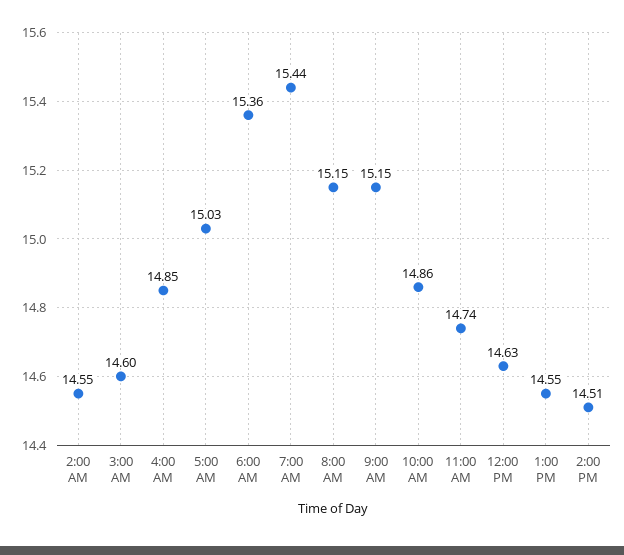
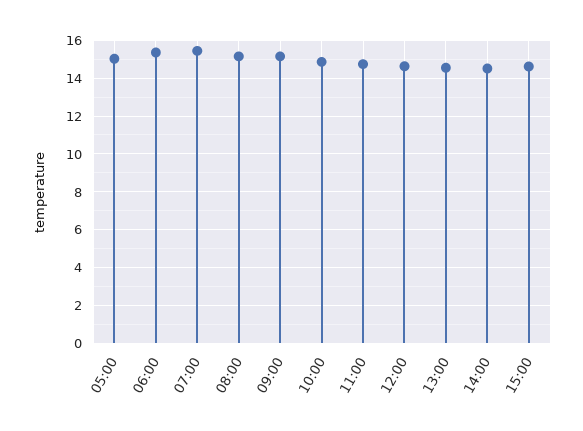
2:00 AM: 14.55 -> none
3:00 AM: 14.6 -> none
4:00 AM: 14.85 -> none
15:00: none -> 14.5

